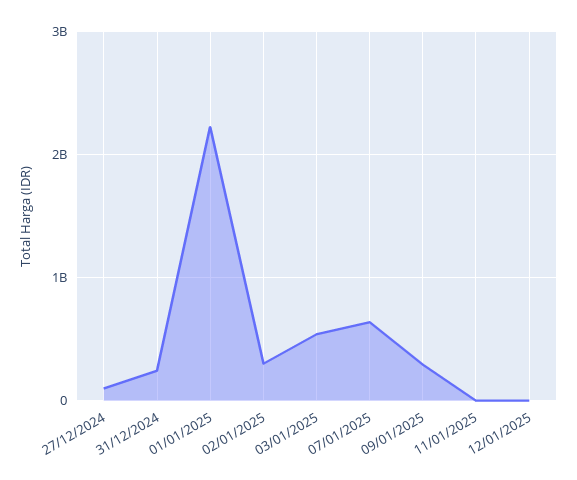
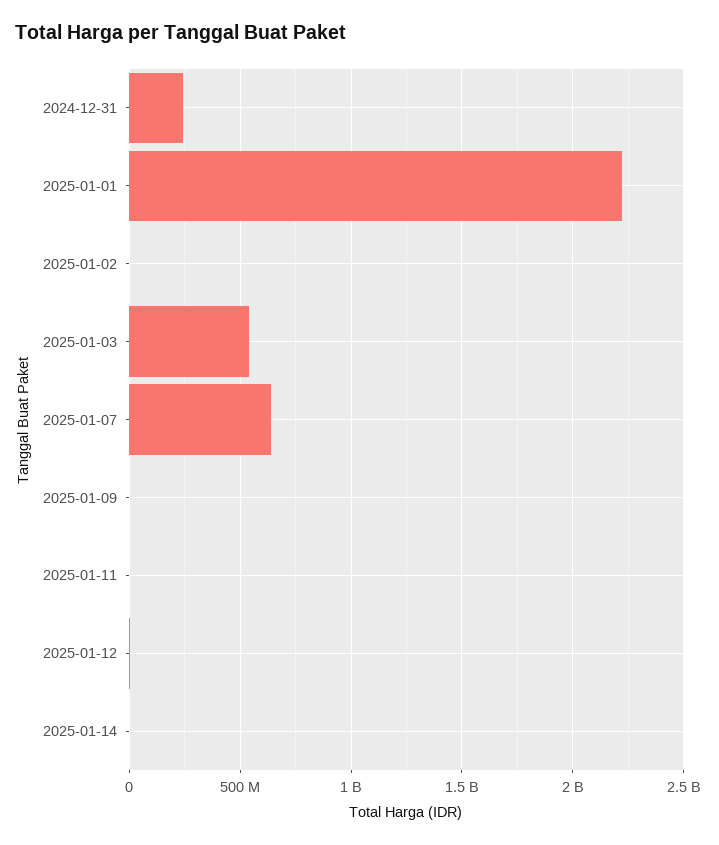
27/12/2024: 100000000 -> none
02/01/2025: 300000000 -> 0
09/01/2025: 300000000 -> 0
2025-01-14: none -> 0

